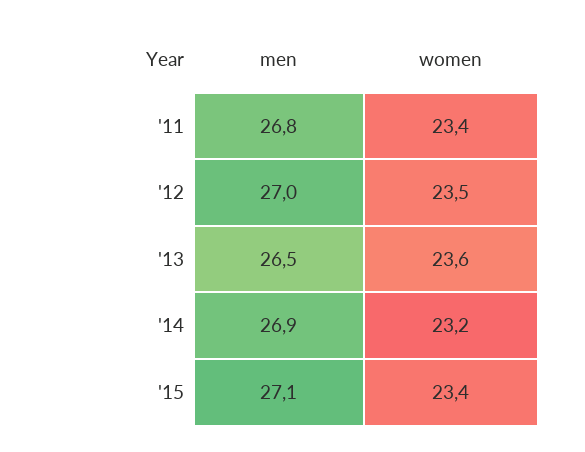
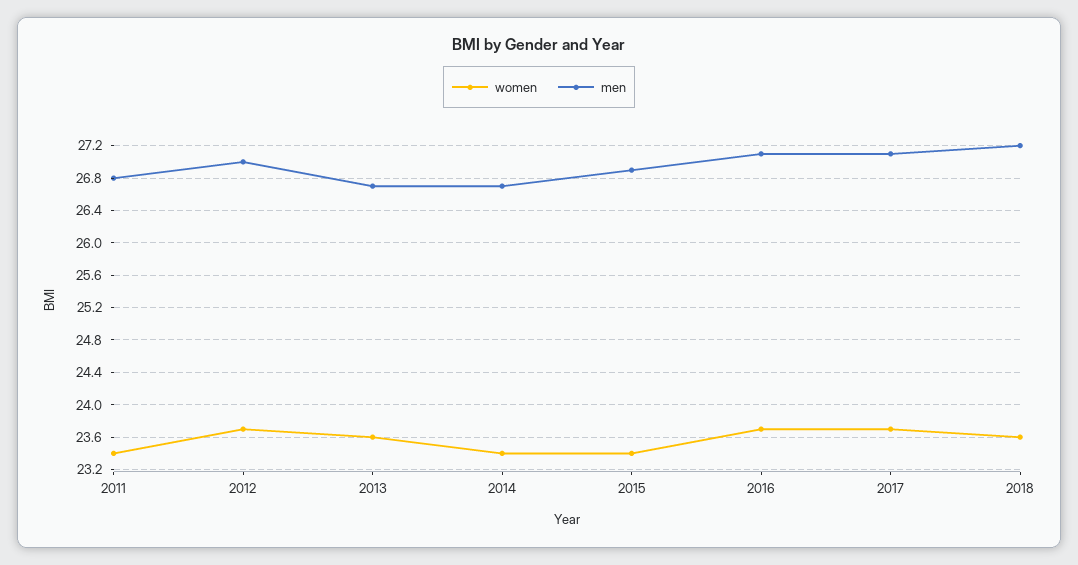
women, '12: 23.5 -> 23.7
men, '13: 26.5 -> 26.7
men, '14: 26.9 -> 26.7
women, '14: 23.2 -> 23.4
men, '15: 27.1 -> 26.9
women, 2016: none -> 23.7
men, 2016: none -> 27.1
women, 2017: none -> 23.7
men, 2017: none -> 27.1
women, 2018: none -> 23.6
men, 2018: none -> 27.2

